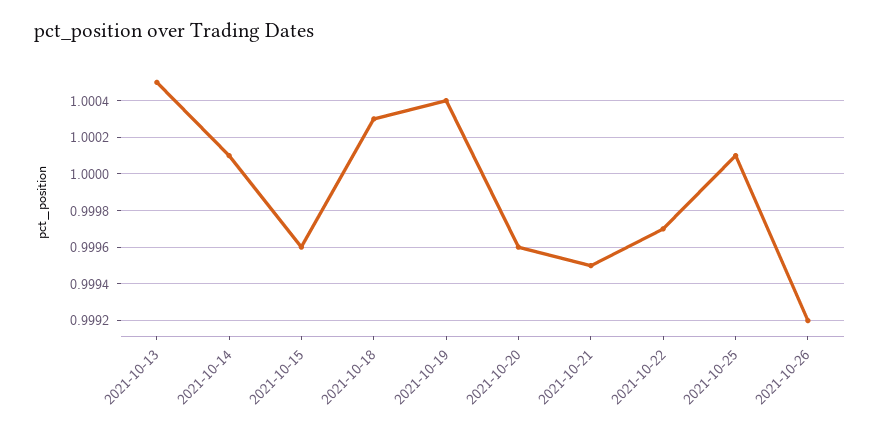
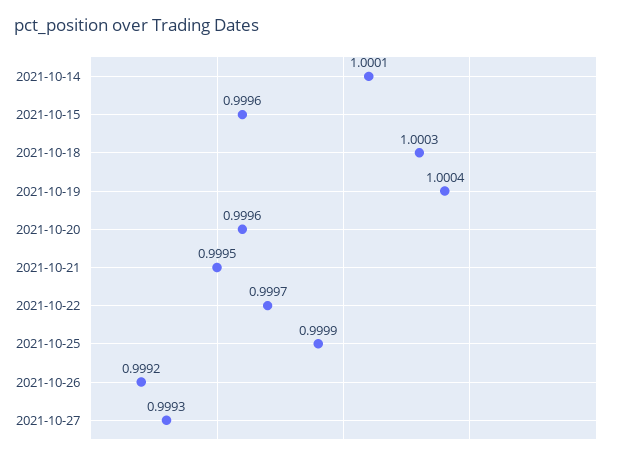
2021-10-13: 1.0005 -> none
2021-10-25: 1.0001 -> 0.9999
2021-10-27: none -> 0.9993

